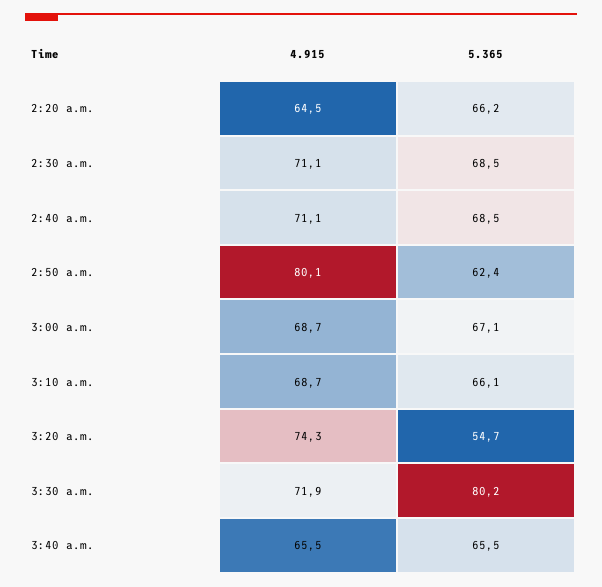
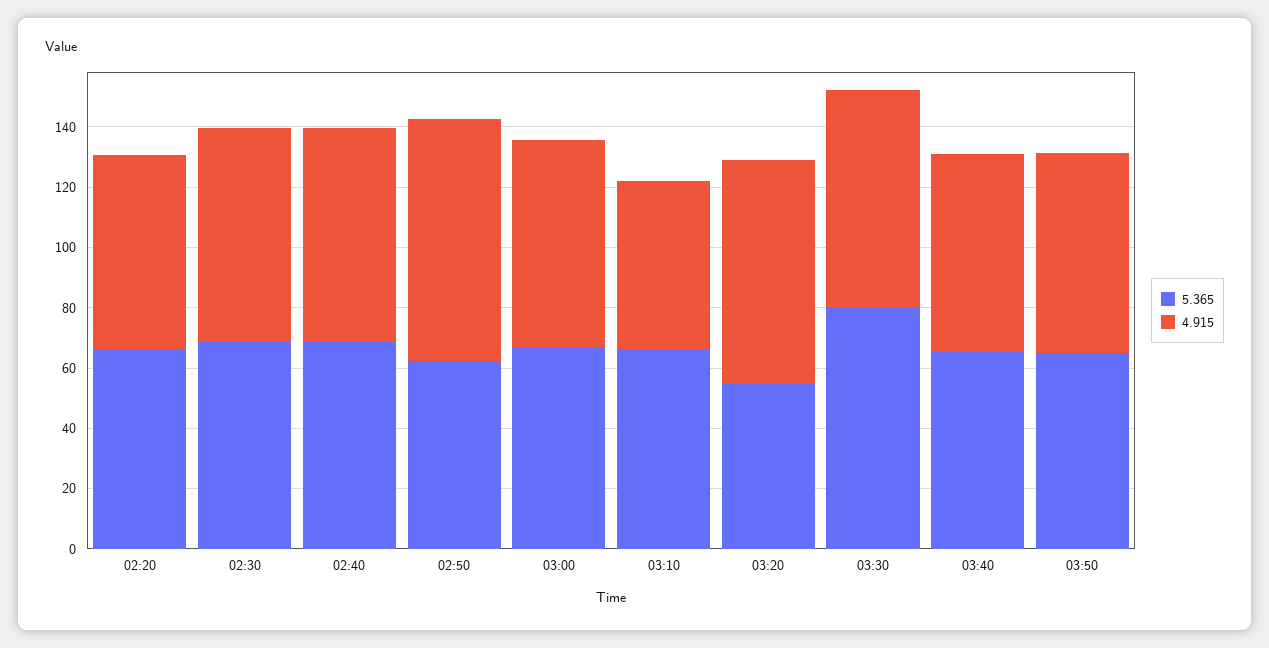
4.915, 3:10 a.m.: 68.7 -> 55
5.365, 03:50: none -> 65
4.915, 03:50: none -> 65

